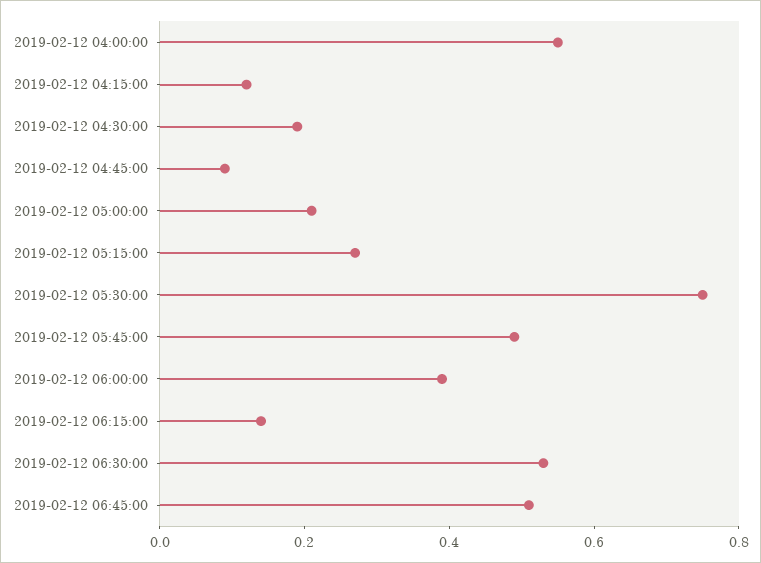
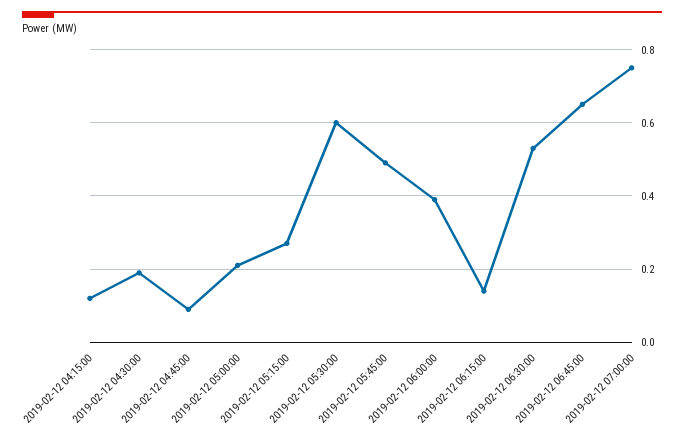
2019-02-12 04:00:00: 0.55 -> none
2019-02-12 05:30:00: 0.75 -> 0.6
2019-02-12 06:45:00: 0.5 -> 0.65
2019-02-12 07:00:00: none -> 0.75

